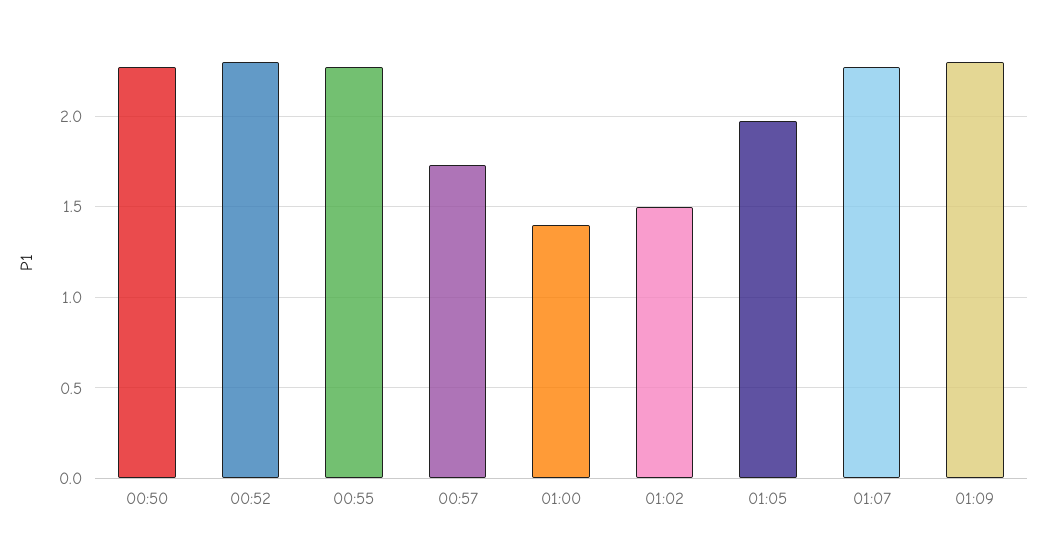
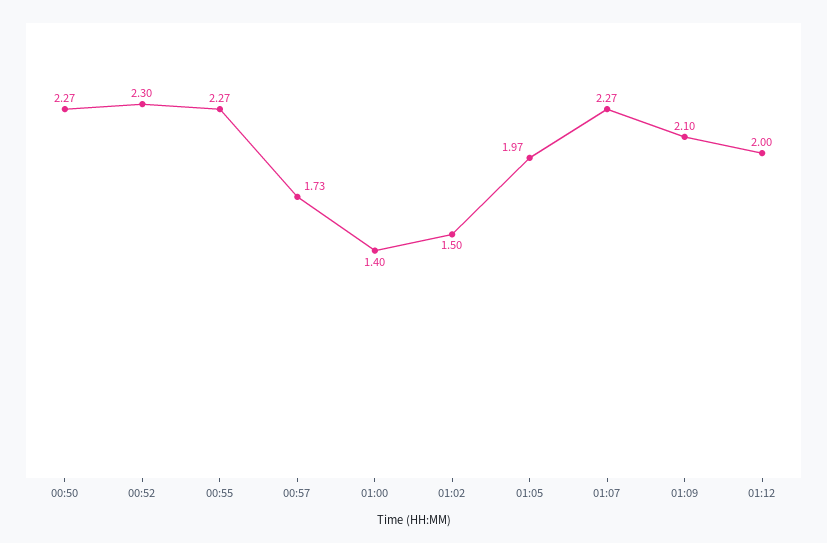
01:09: 2.3 -> 2.1
01:12: none -> 2

